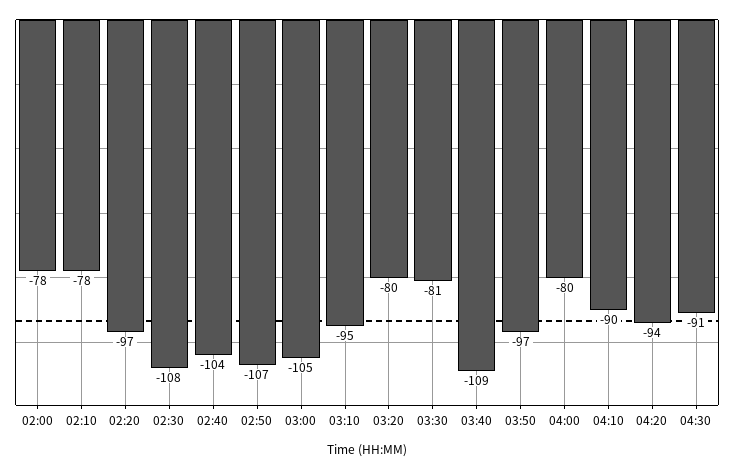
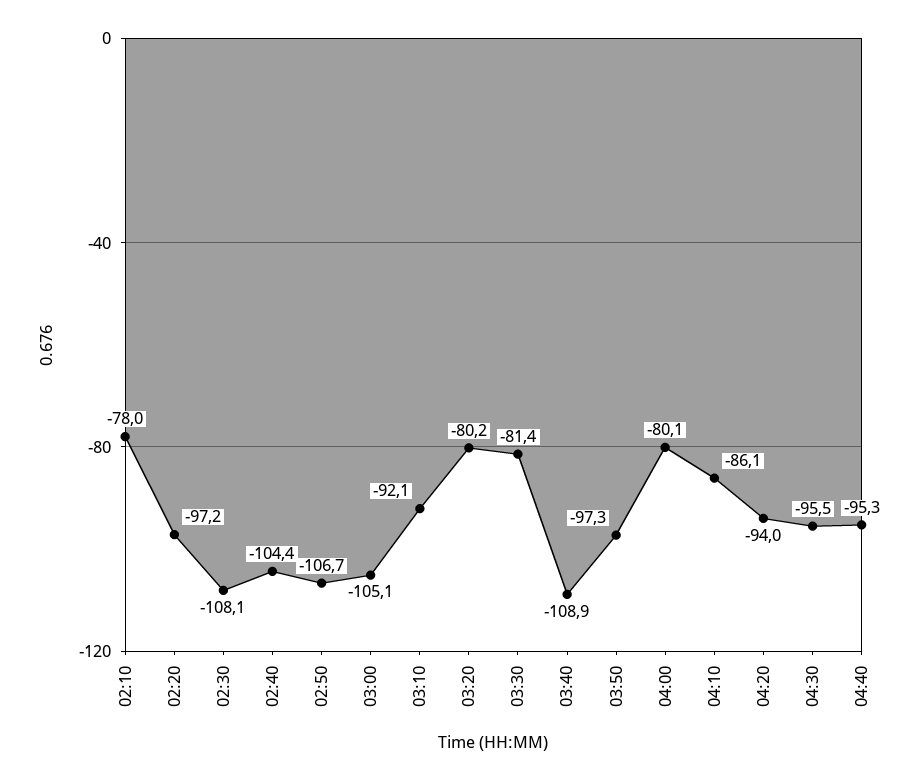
02:00: -78 -> none
03:10: -95 -> -92.1
04:10: -90 -> -86.1
04:30: -91 -> -95.5
04:40: none -> -95.3

